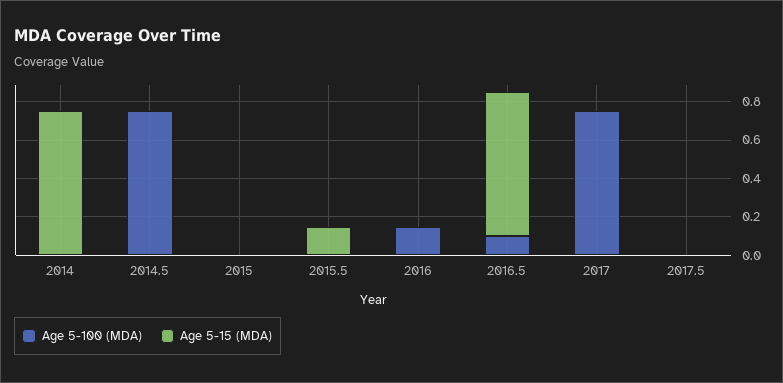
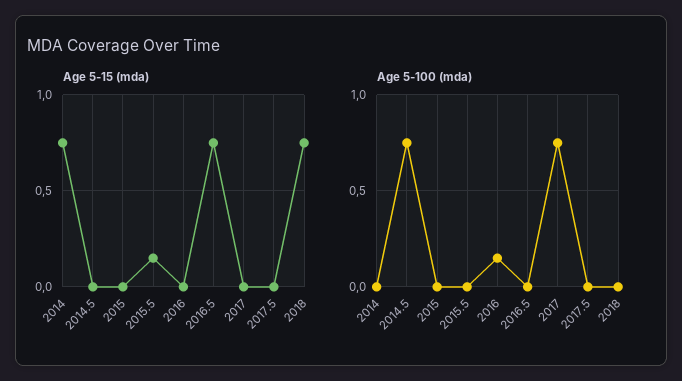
Age 5-100 (MDA), 2016.5: 0.1 -> 0
Age 5-15 (MDA), 2018: none -> 0.75
Age 5-100 (MDA), 2018: none -> 0

